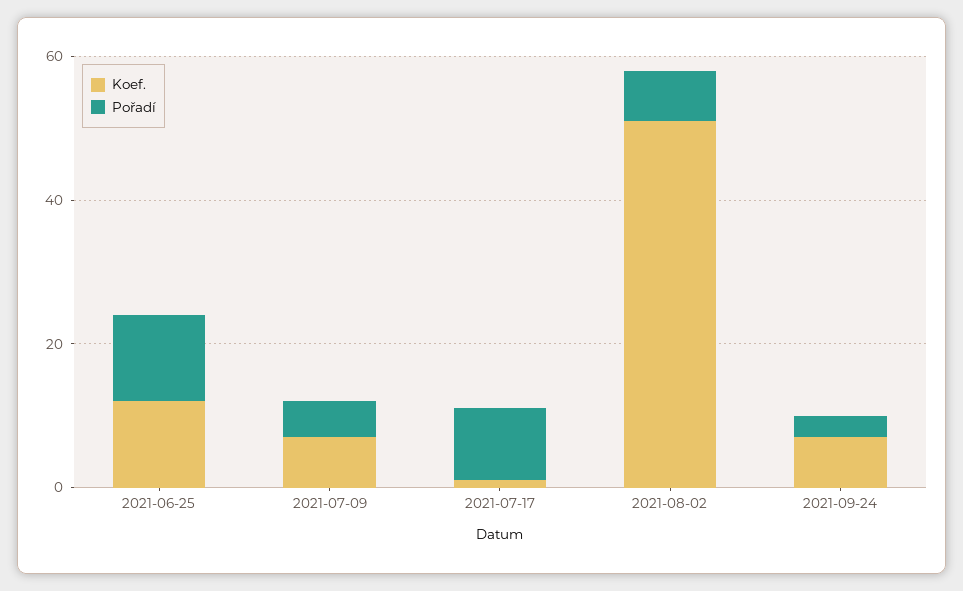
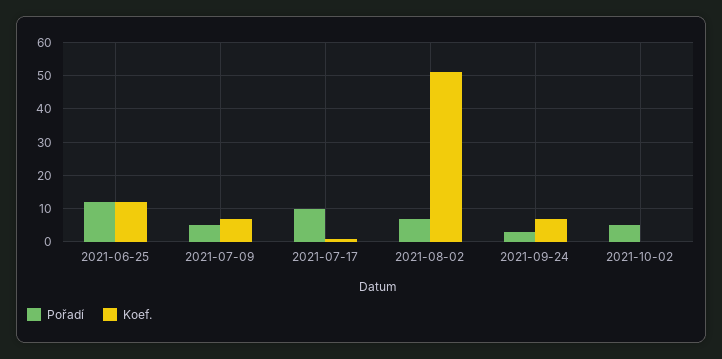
Pořadí, 2021-10-02: none -> 5
Koef., 2021-10-02: none -> 0

